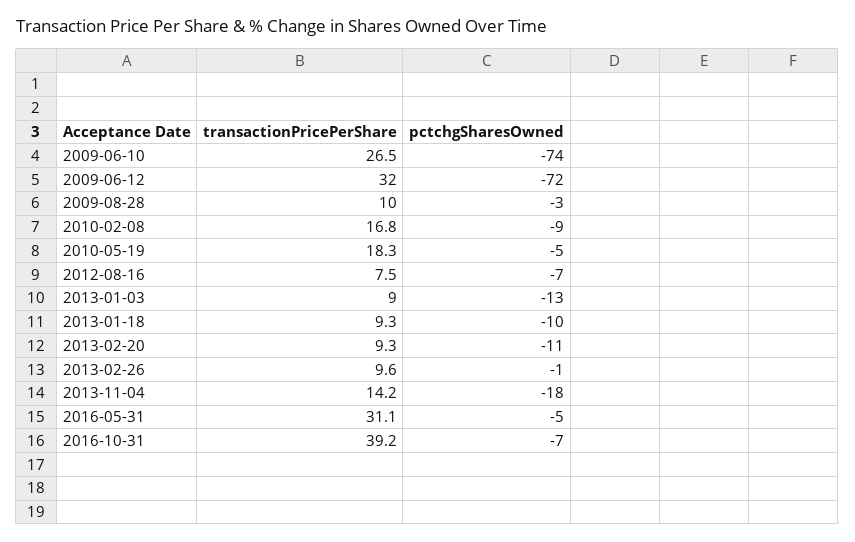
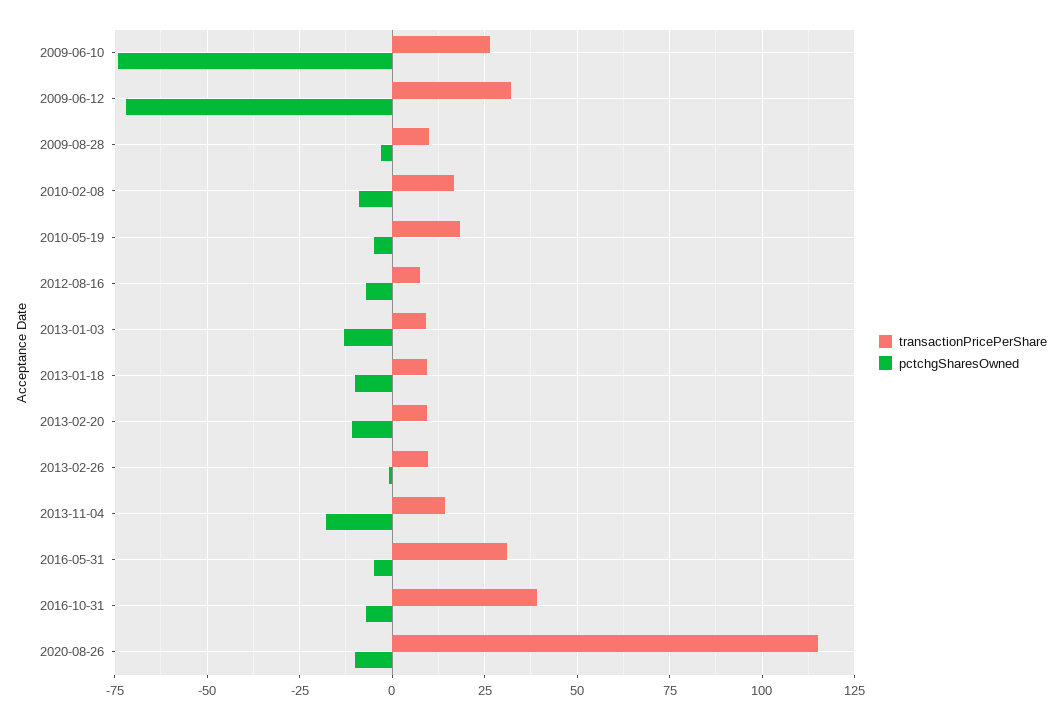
transactionPricePerShare, 2020-08-26: none -> 115
pctchgSharesOwned, 2020-08-26: none -> -10

